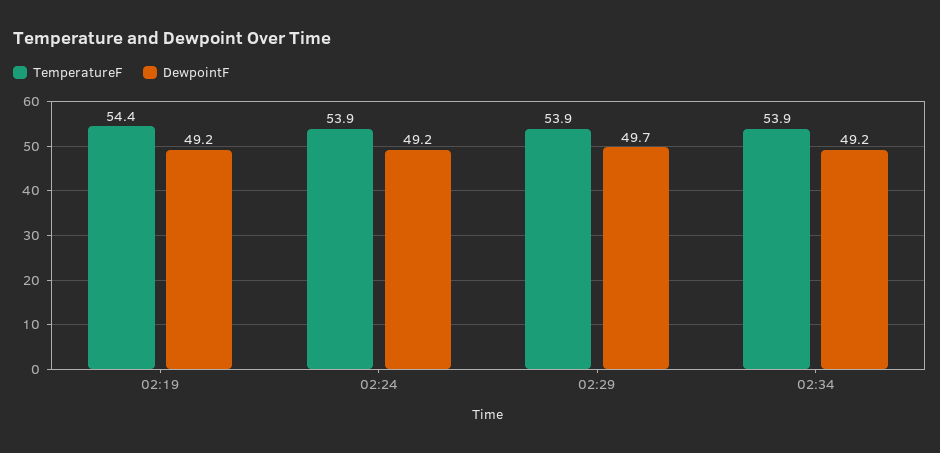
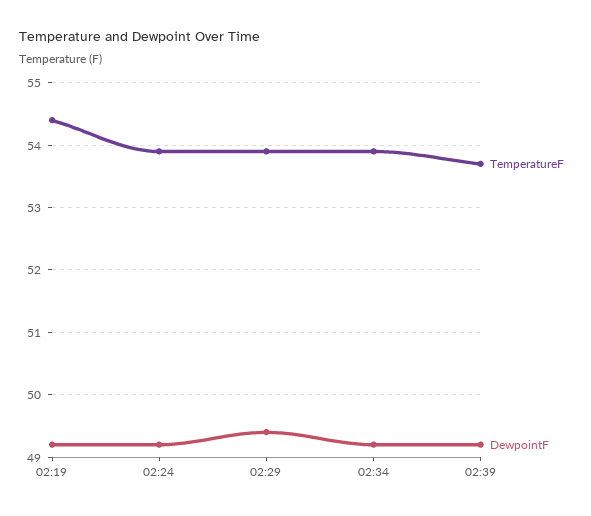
DewpointF, 02:29: 49.7 -> 49.4
TemperatureF, 02:39: none -> 53.7
DewpointF, 02:39: none -> 49.2

